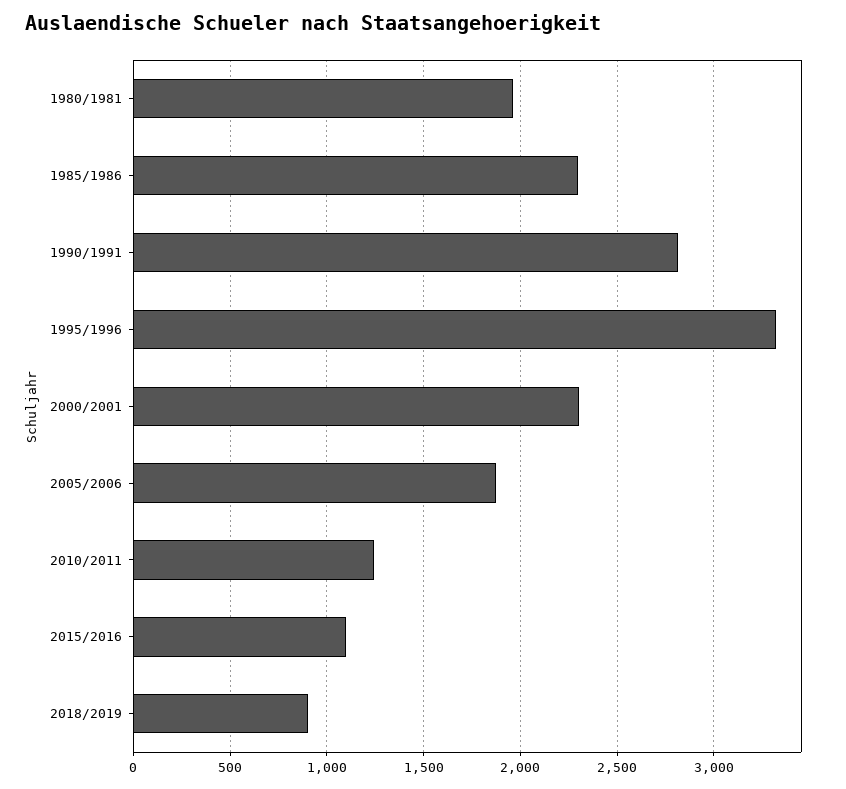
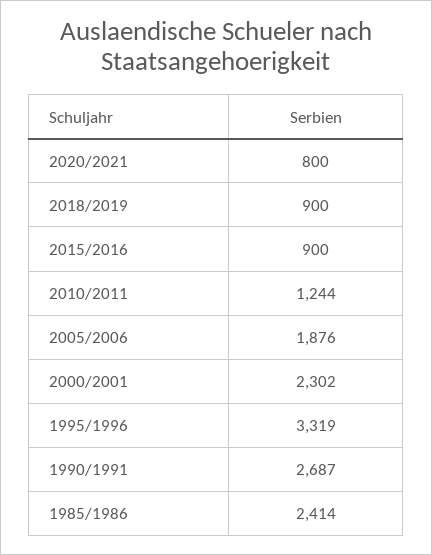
1980/1981: 1950 -> none
1985/1986: 2300 -> 2414
1990/1991: 2800 -> 2687
2015/2016: 1100 -> 900
2020/2021: none -> 800

